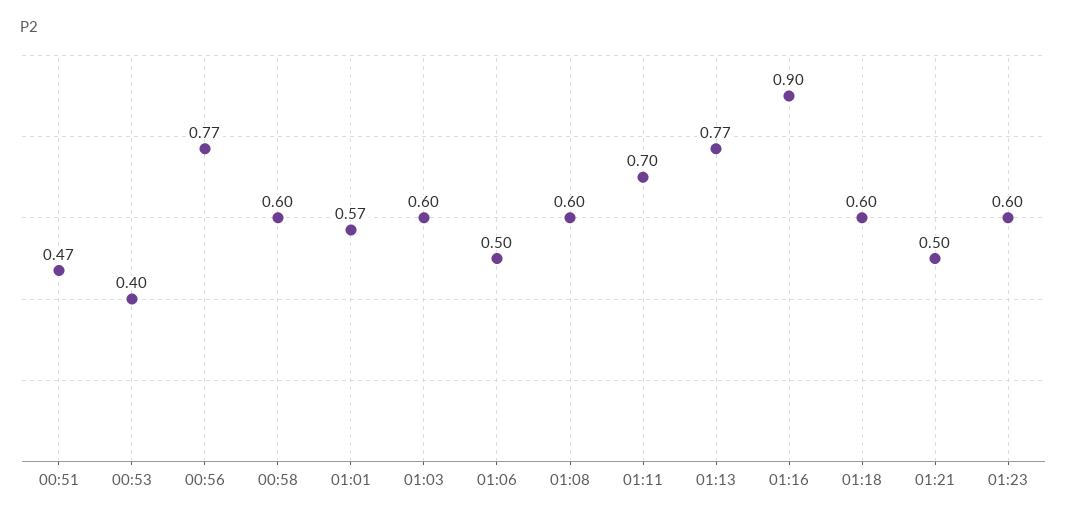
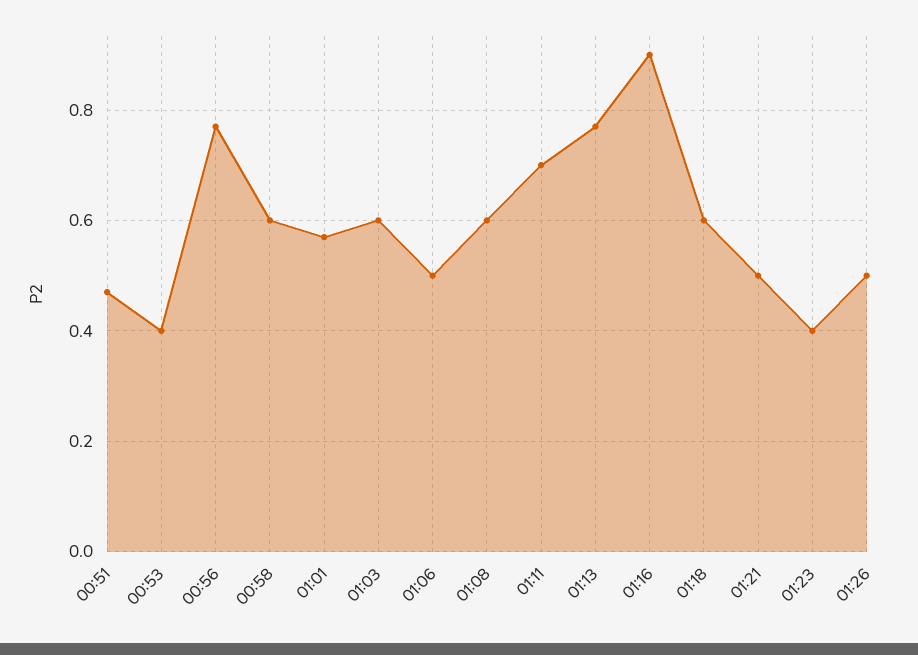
01:23: 0.6 -> 0.4
01:26: none -> 0.5

